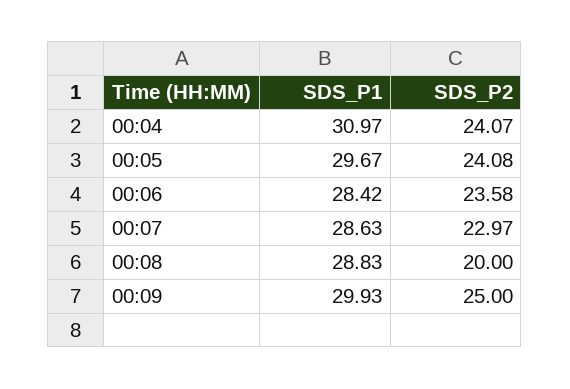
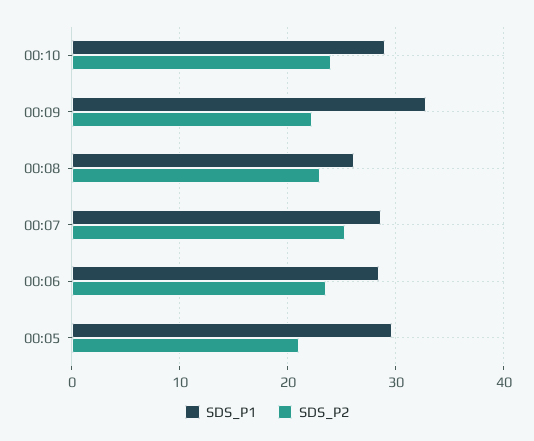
SDS_P1, 00:04: 30.97 -> none
SDS_P2, 00:04: 24.07 -> none
SDS_P2, 00:05: 24.08 -> 21
SDS_P2, 00:07: 22.97 -> 25
SDS_P1, 00:08: 28.83 -> 26
SDS_P2, 00:08: 20 -> 23
SDS_P1, 00:09: 29.93 -> 33
SDS_P2, 00:09: 25 -> 22
SDS_P1, 00:10: none -> 29
SDS_P2, 00:10: none -> 24

